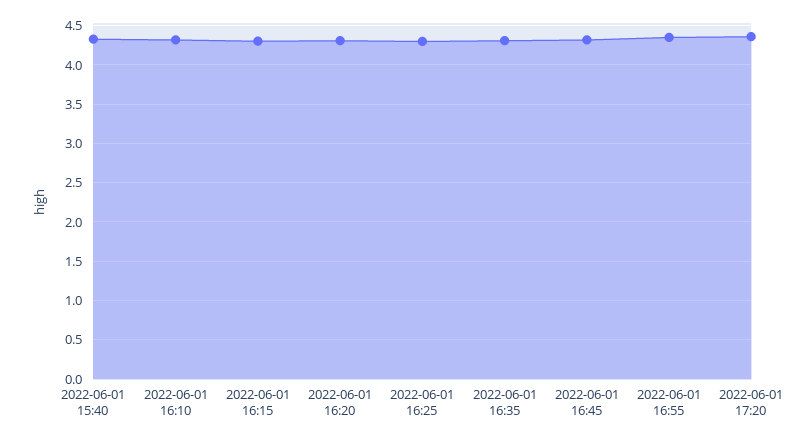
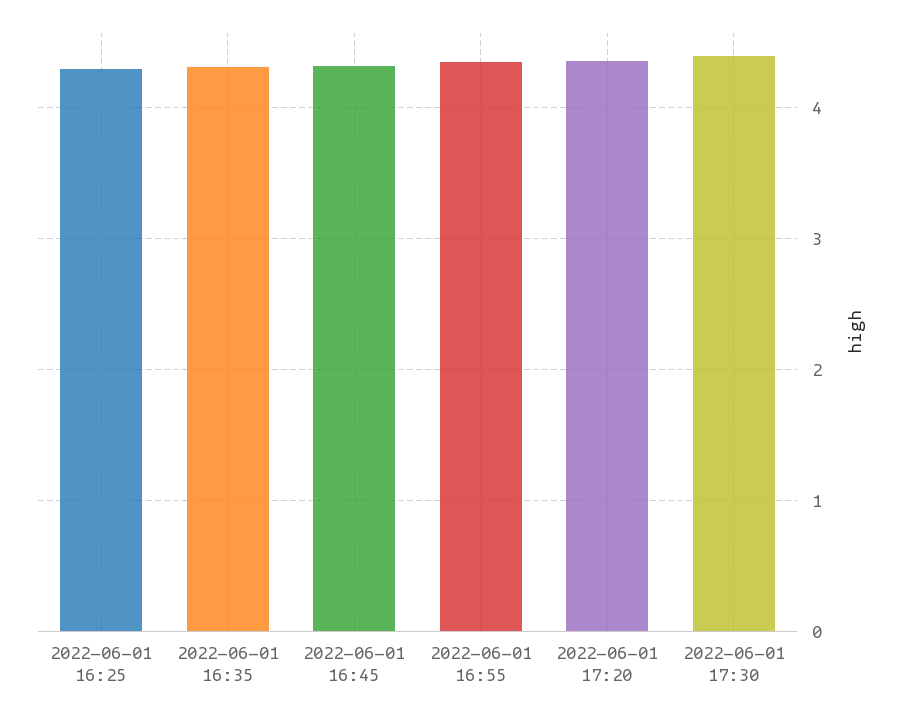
2022-06-01 15:40: 4.3 -> none
2022-06-01 16:10: 4.3 -> none
2022-06-01 16:15: 4.3 -> none
2022-06-01 16:20: 4.3 -> none
2022-06-01 17:30: none -> 4.4

